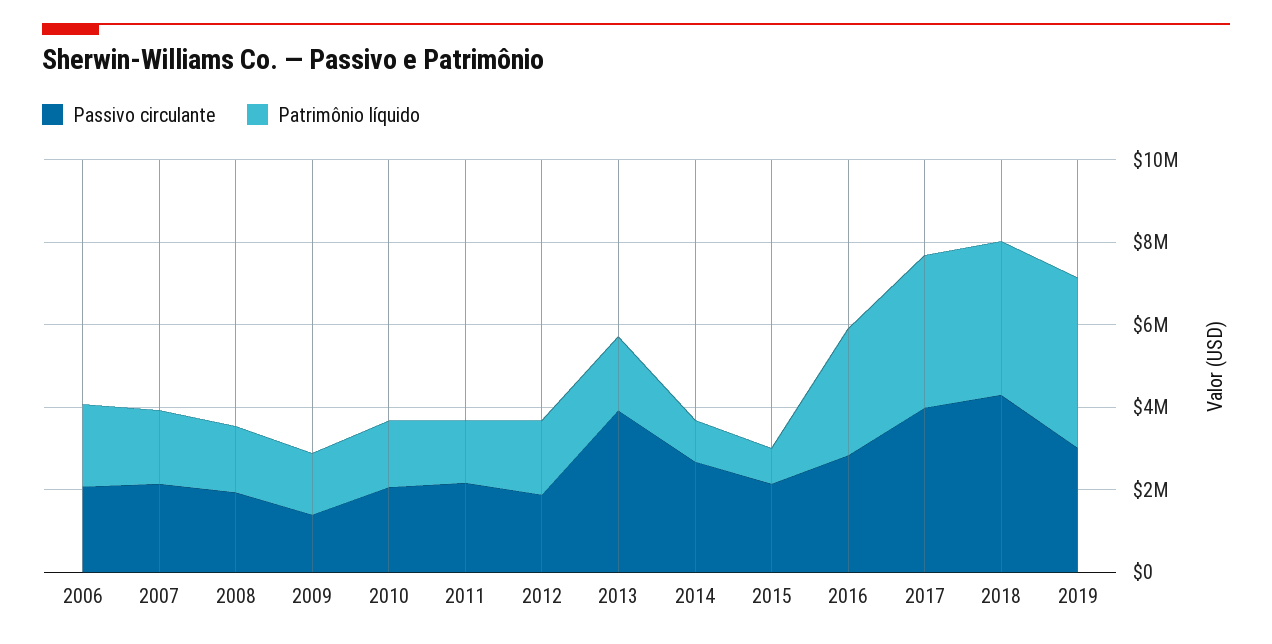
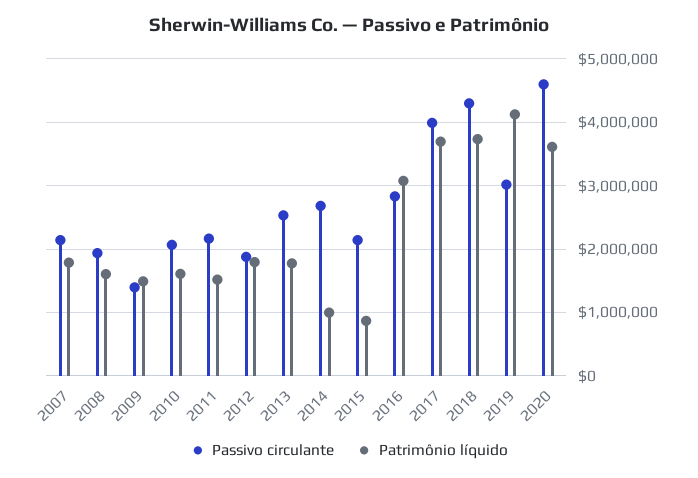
Passivo circulante, 2006: 2000000 -> none
Patrimônio líquido, 2006: 2000000 -> none
Passivo circulante, 2013: 4000000 -> 2500000
Passivo circulante, 2020: none -> 4600000
Patrimônio líquido, 2020: none -> 3600000

